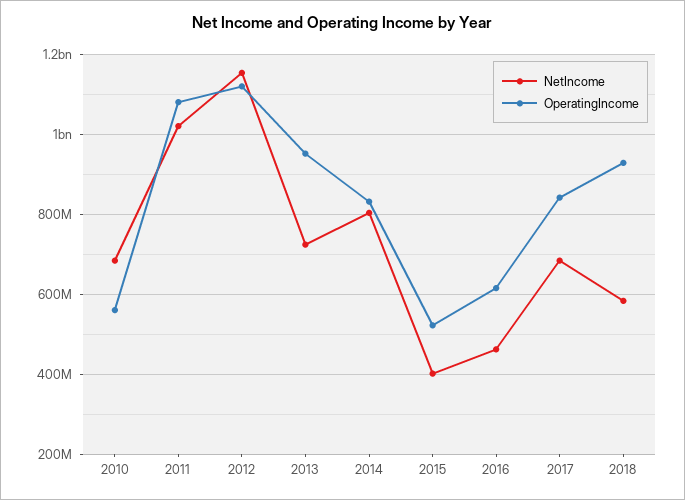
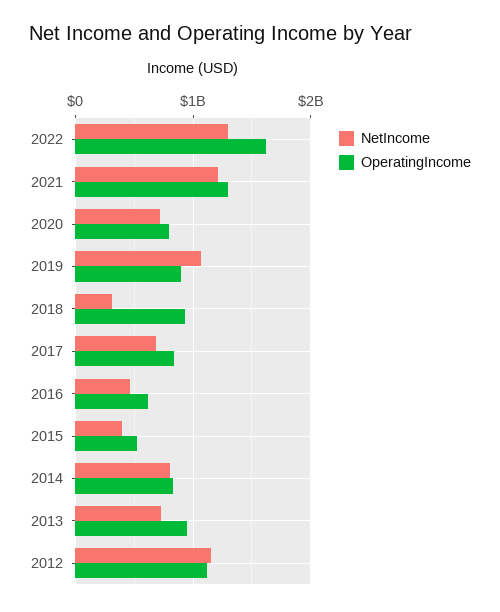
NetIncome, 2010: 680000000 -> none
OperatingIncome, 2010: 560000000 -> none
NetIncome, 2011: 1020000000 -> none
OperatingIncome, 2011: 1080000000 -> none
NetIncome, 2018: 580000000 -> 300000000
NetIncome, 2022: none -> 1300000000
OperatingIncome, 2022: none -> 1600000000
NetIncome, 2021: none -> 1200000000
OperatingIncome, 2021: none -> 1300000000
NetIncome, 2020: none -> 700000000
OperatingIncome, 2020: none -> 800000000
NetIncome, 2019: none -> 1100000000
OperatingIncome, 2019: none -> 900000000

